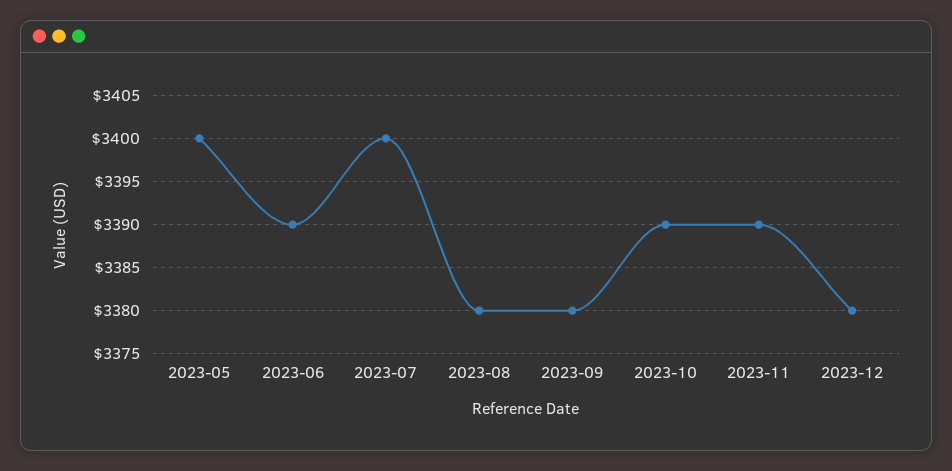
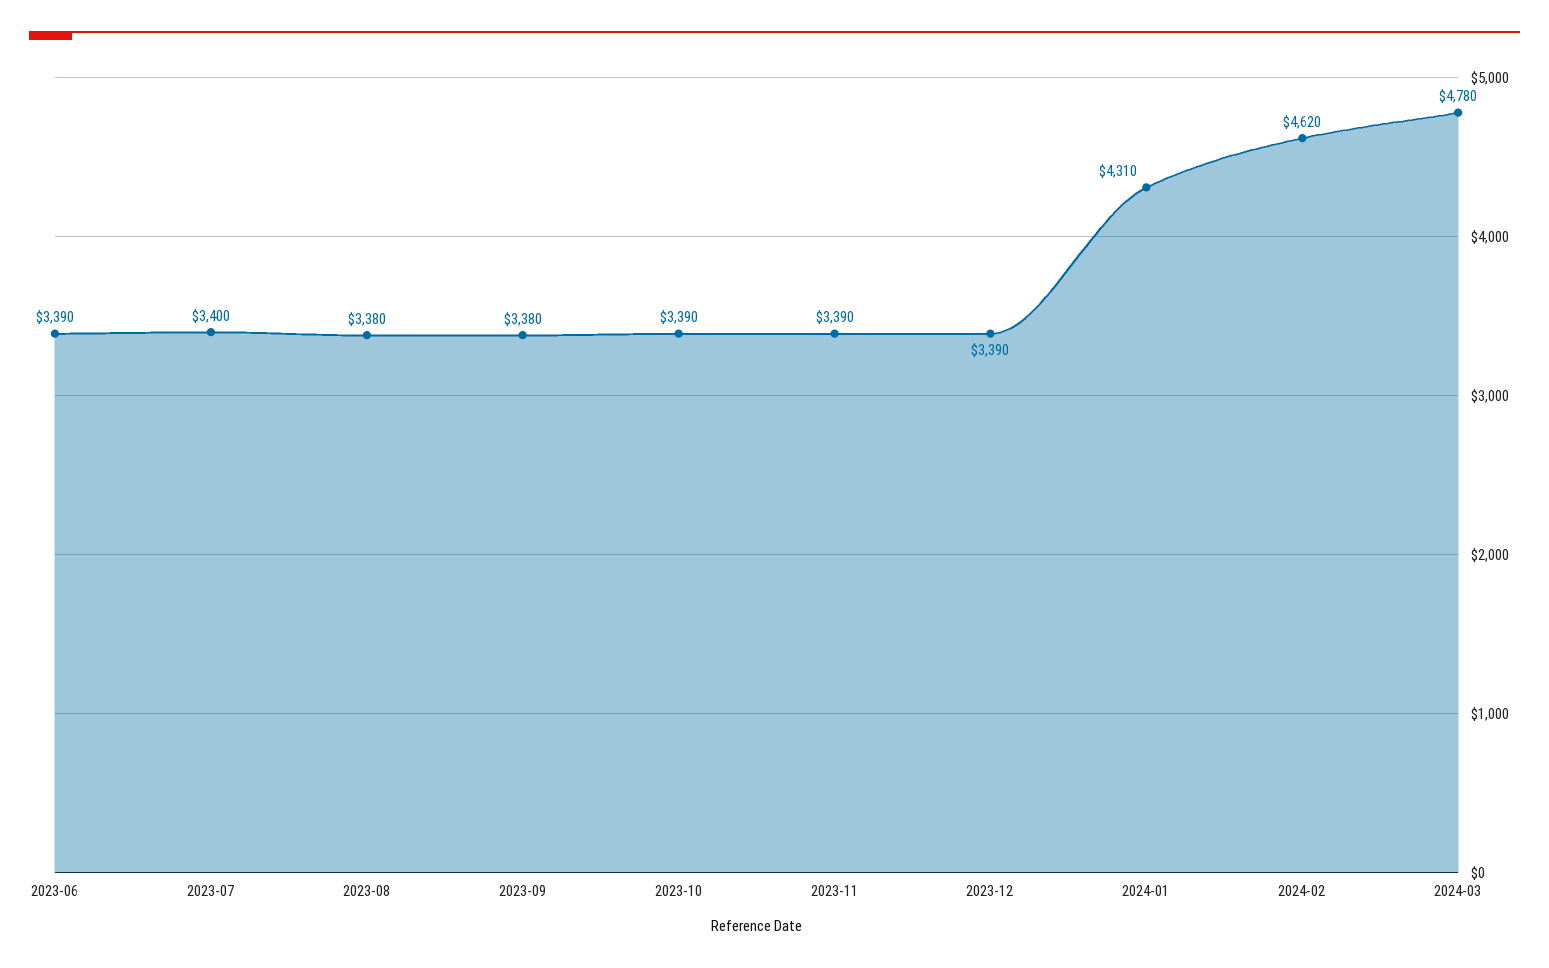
2023-05: 3400 -> none
2023-12: 3380 -> 3390
2024-01: none -> 4310
2024-02: none -> 4620
2024-03: none -> 4780

